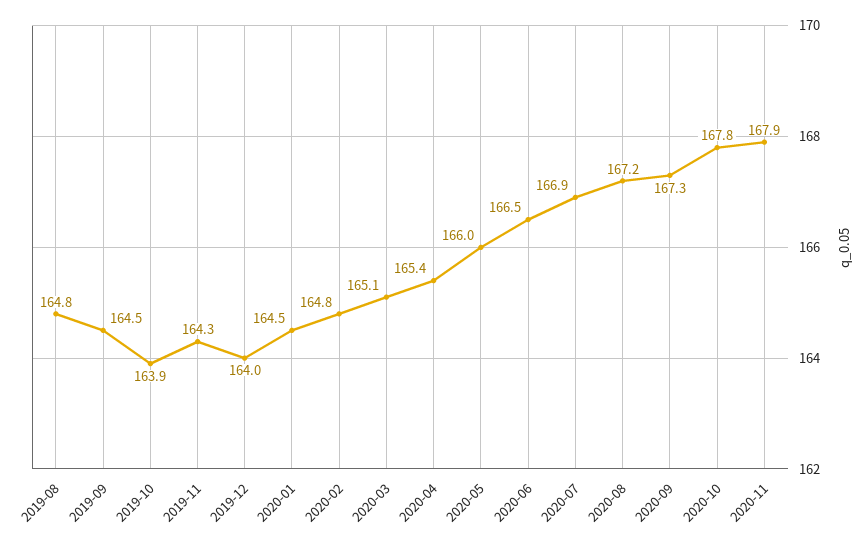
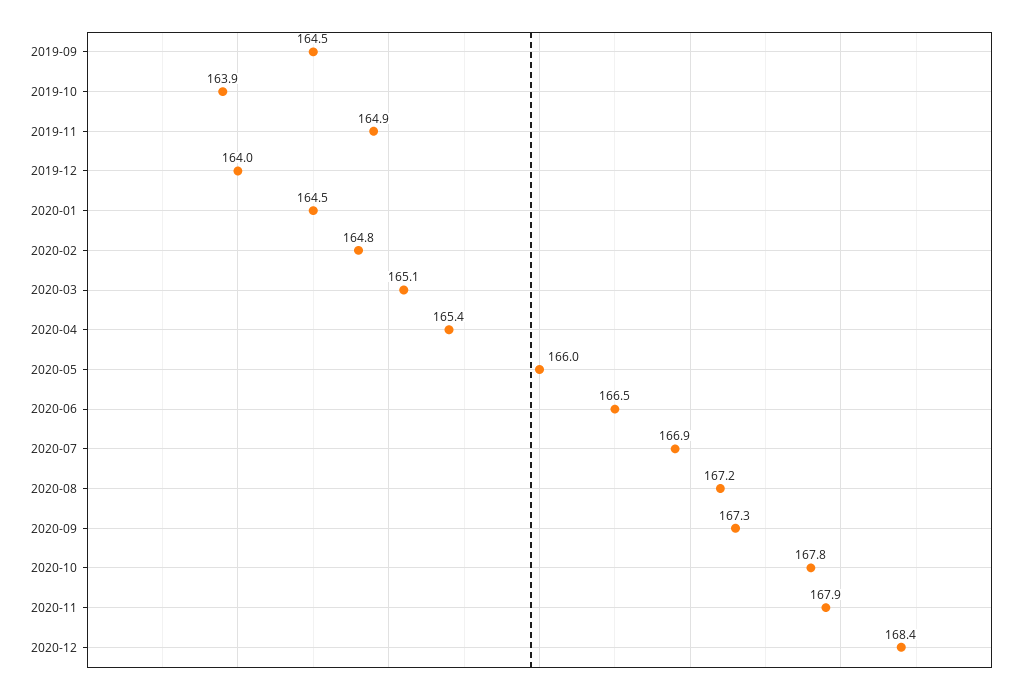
2019-08: 164.8 -> none
2019-11: 164.3 -> 164.9
2020-12: none -> 168.4

